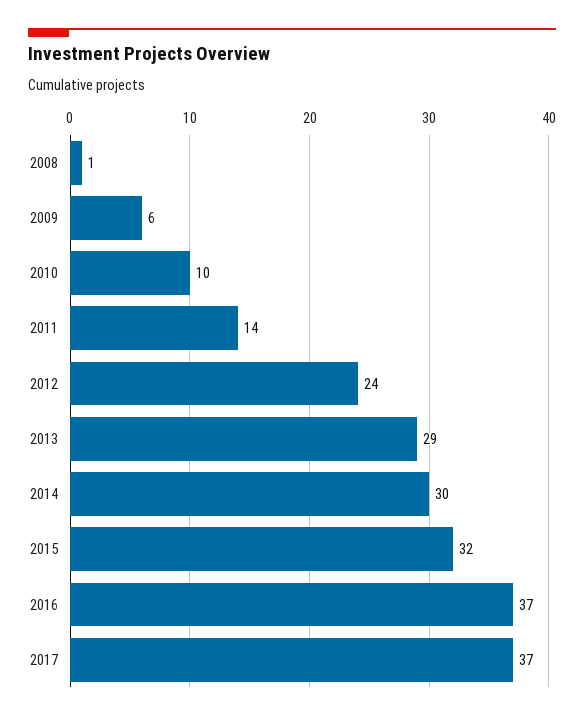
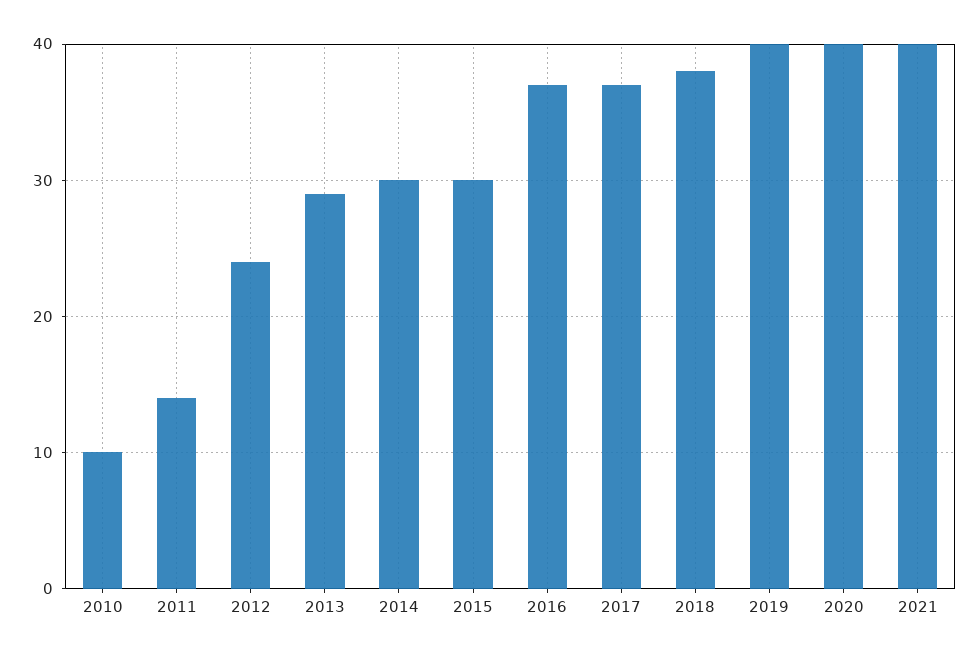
2008: 1 -> none
2009: 6 -> none
2015: 32 -> 30
2018: none -> 38
2019: none -> 40
2020: none -> 40
2021: none -> 40

